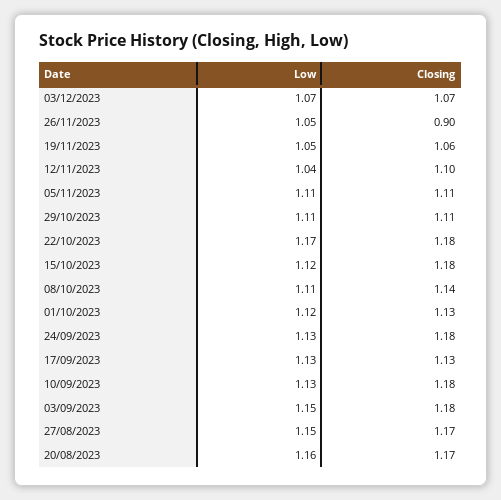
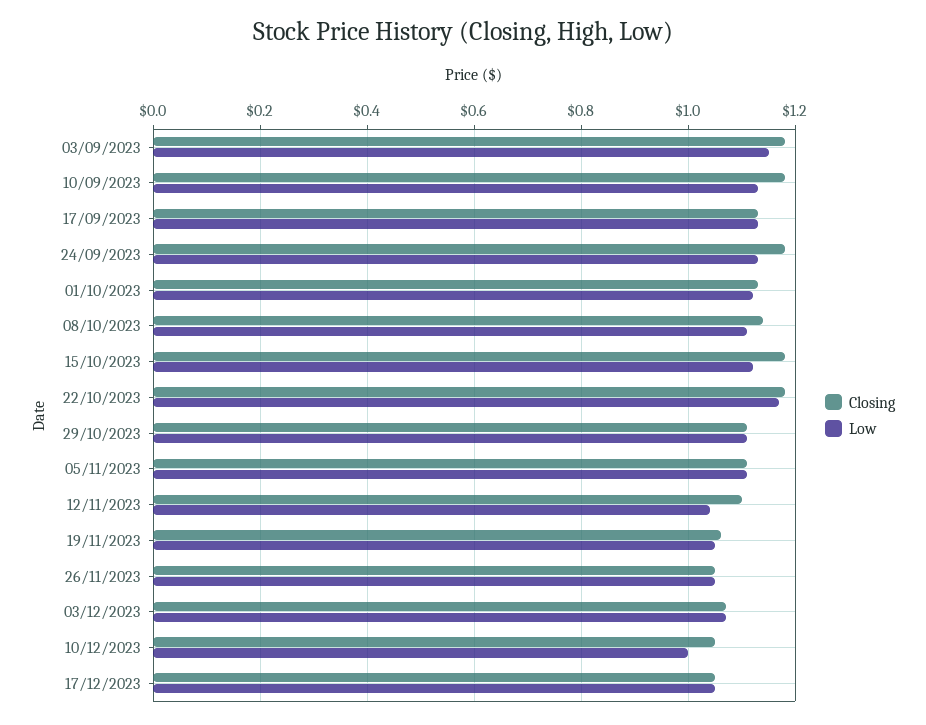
Closing, 26/11/2023: 0.9 -> 1.05
Low, 27/08/2023: 1.15 -> none
Closing, 27/08/2023: 1.17 -> none
Low, 20/08/2023: 1.16 -> none
Closing, 20/08/2023: 1.17 -> none
Closing, 10/12/2023: none -> 1.05
Low, 10/12/2023: none -> 1
Closing, 17/12/2023: none -> 1.05
Low, 17/12/2023: none -> 1.05

